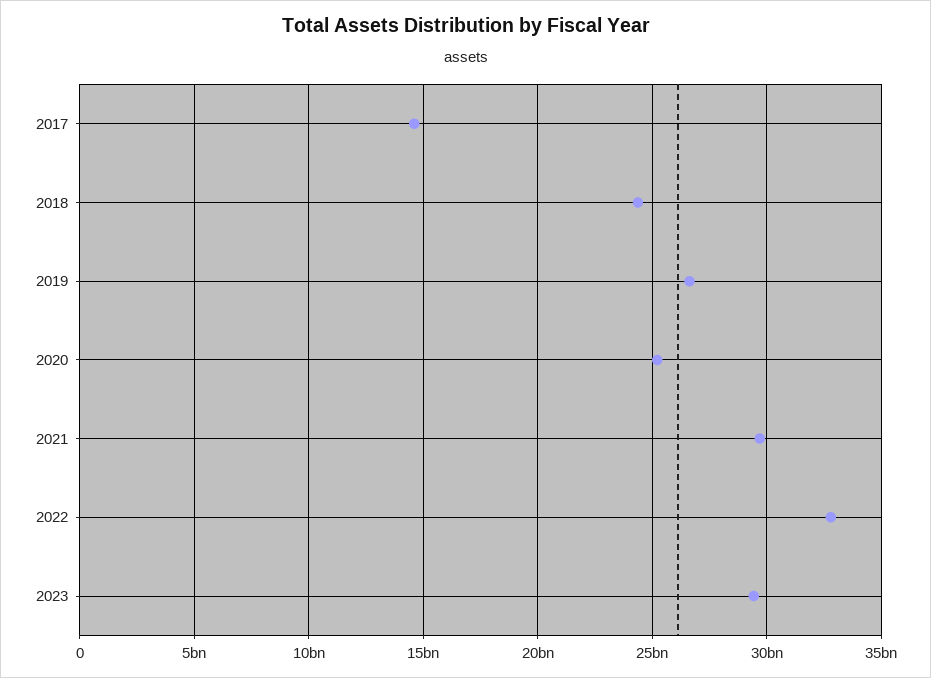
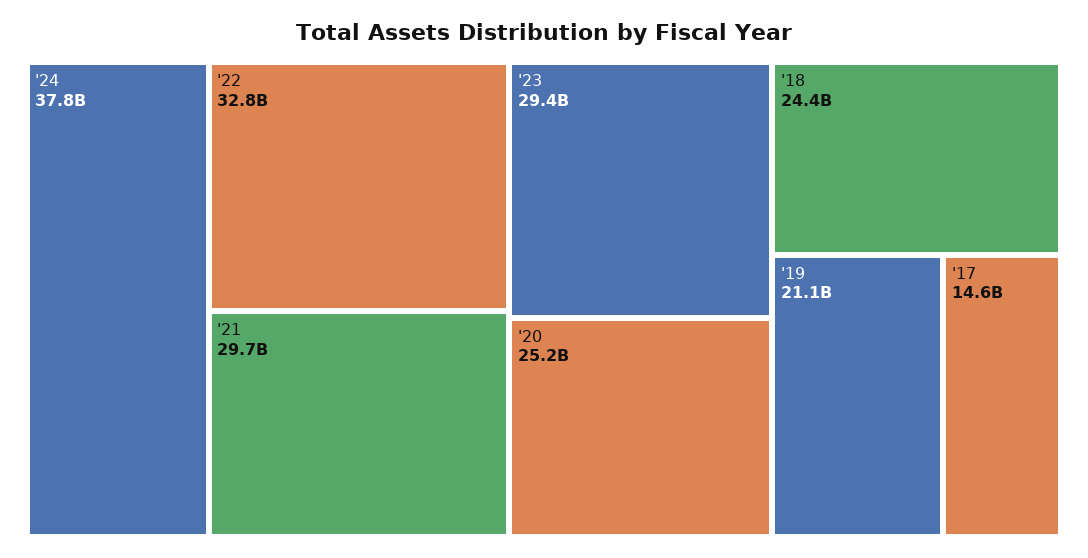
2019: 26500000000 -> 21100000000
'24: none -> 37800000000

